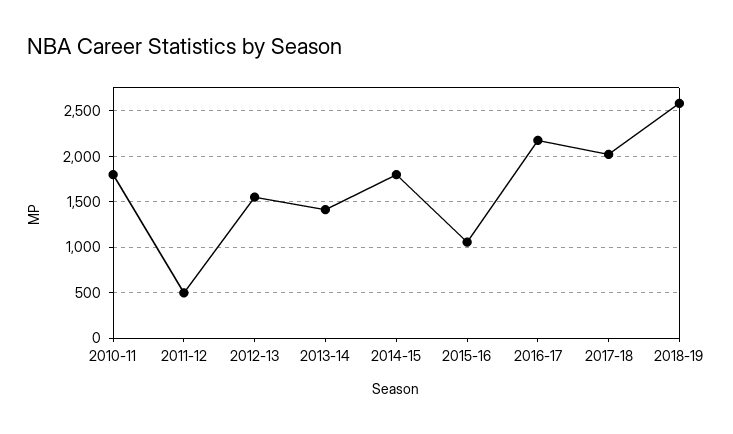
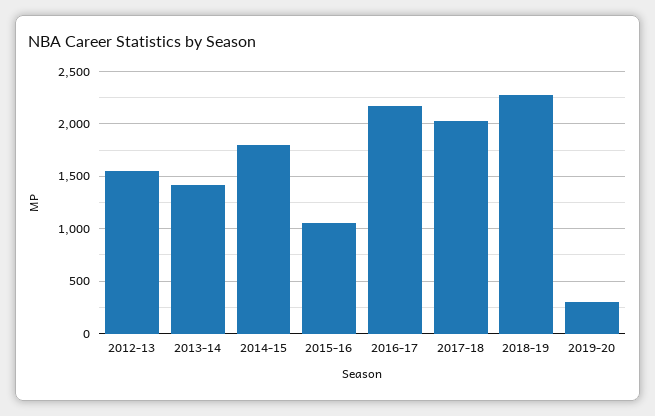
2010-11: 1800 -> none
2011-12: 500 -> none
2018-19: 2600 -> 2300
2019-20: none -> 300

